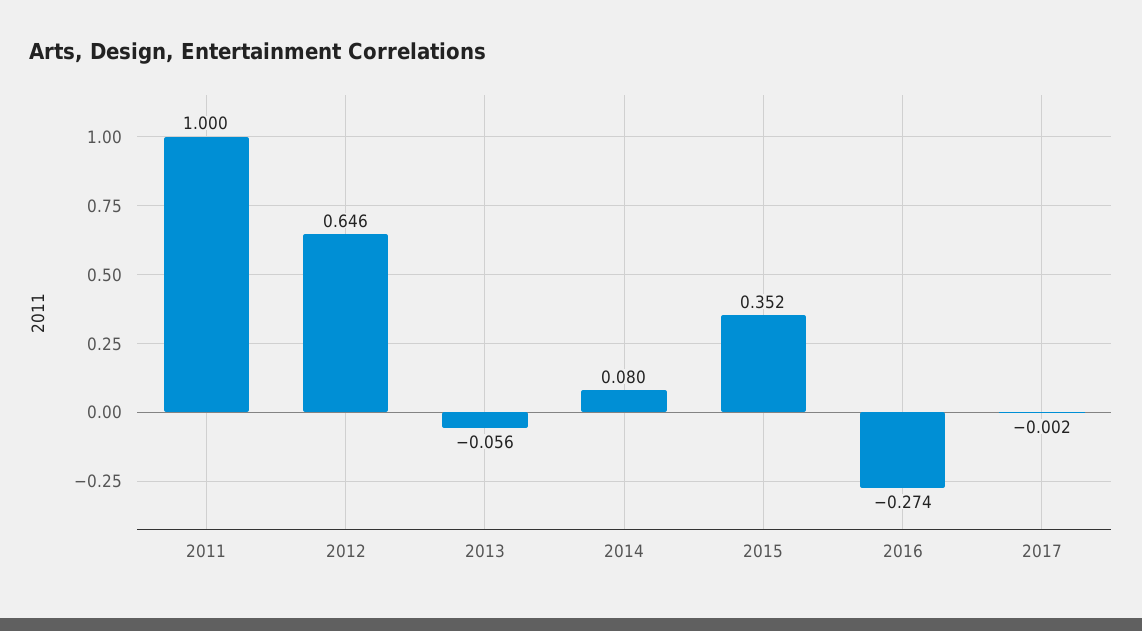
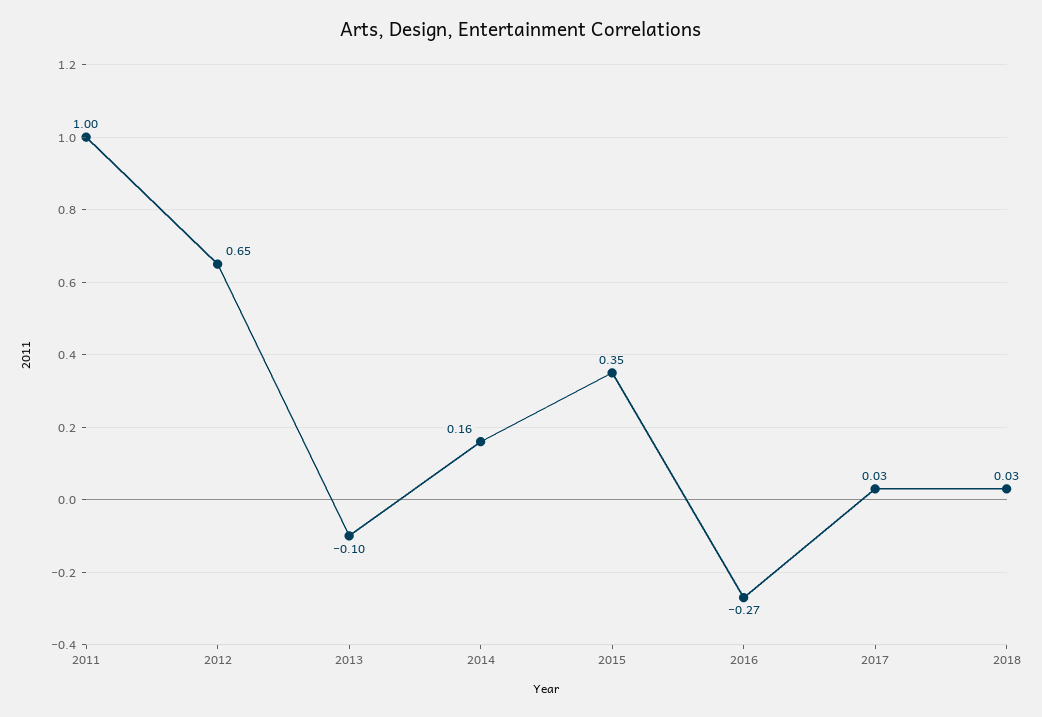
2013: -0.056 -> -0.1
2014: 0.08 -> 0.16
2017: -0.002 -> 0.03
2018: none -> 0.03

